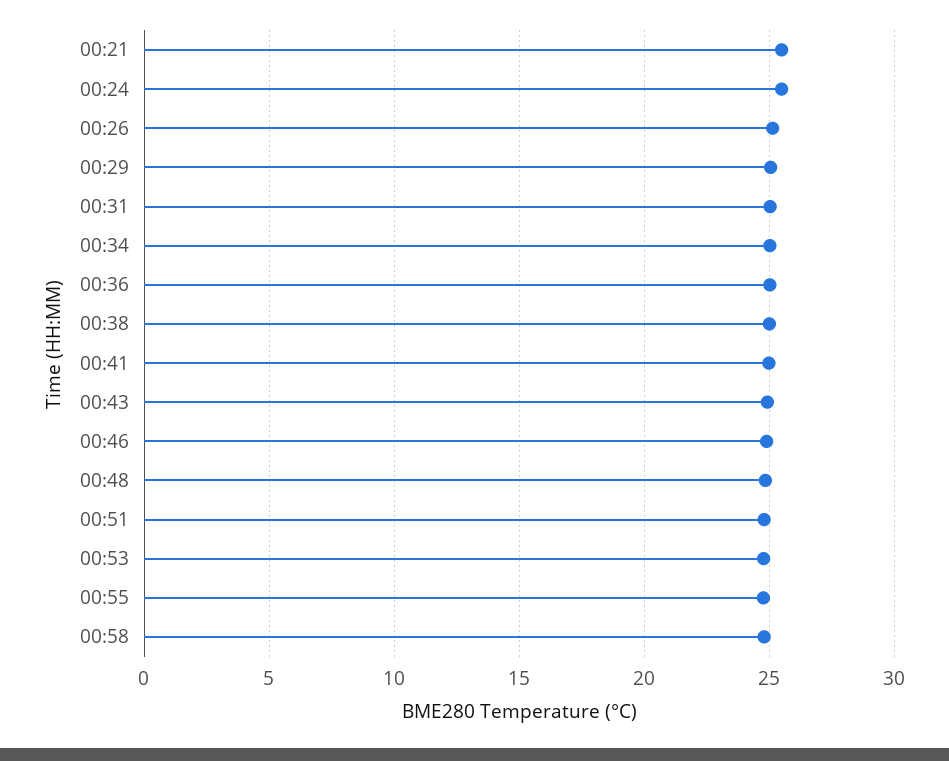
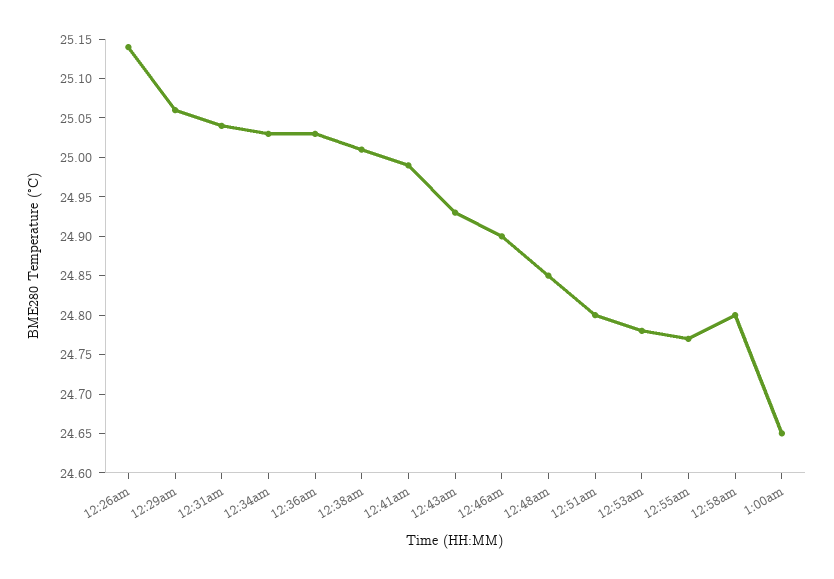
00:21: 25.5 -> none
00:24: 25.5 -> none
1:00am: none -> 24.65

